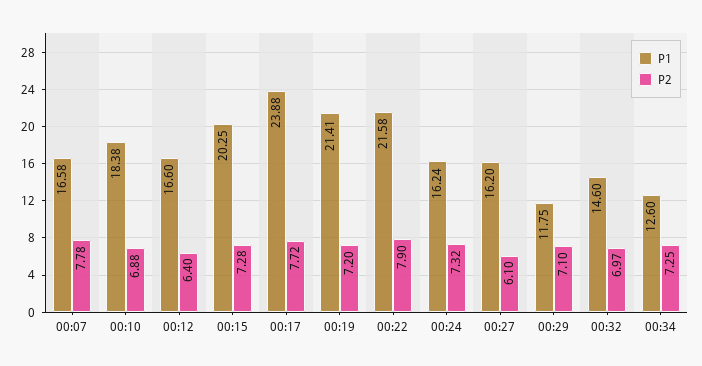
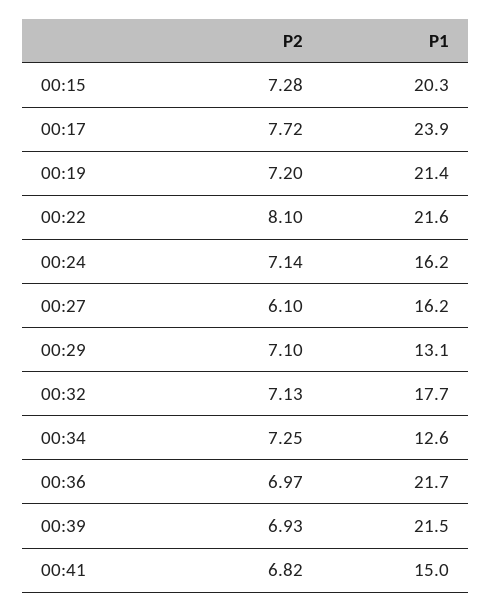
P1, 00:07: 16.58 -> none
P2, 00:07: 7.78 -> none
P1, 00:10: 18.38 -> none
P2, 00:10: 6.88 -> none
P1, 00:12: 16.6 -> none
P2, 00:12: 6.4 -> none
P2, 00:22: 7.9 -> 8.1
P2, 00:24: 7.32 -> 7.14
P1, 00:29: 11.75 -> 13.1
P1, 00:32: 14.6 -> 17.7
P2, 00:32: 6.97 -> 7.13
P2, 00:36: none -> 6.97
P1, 00:36: none -> 21.7
P2, 00:39: none -> 6.93
P1, 00:39: none -> 21.5
P2, 00:41: none -> 6.82
P1, 00:41: none -> 15

